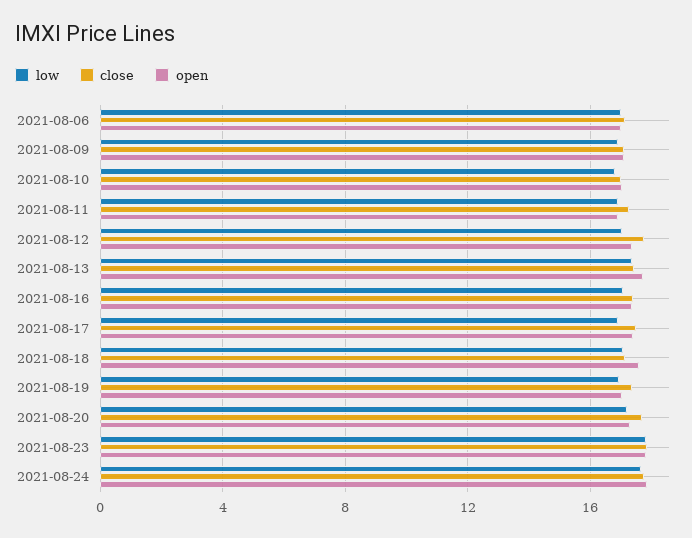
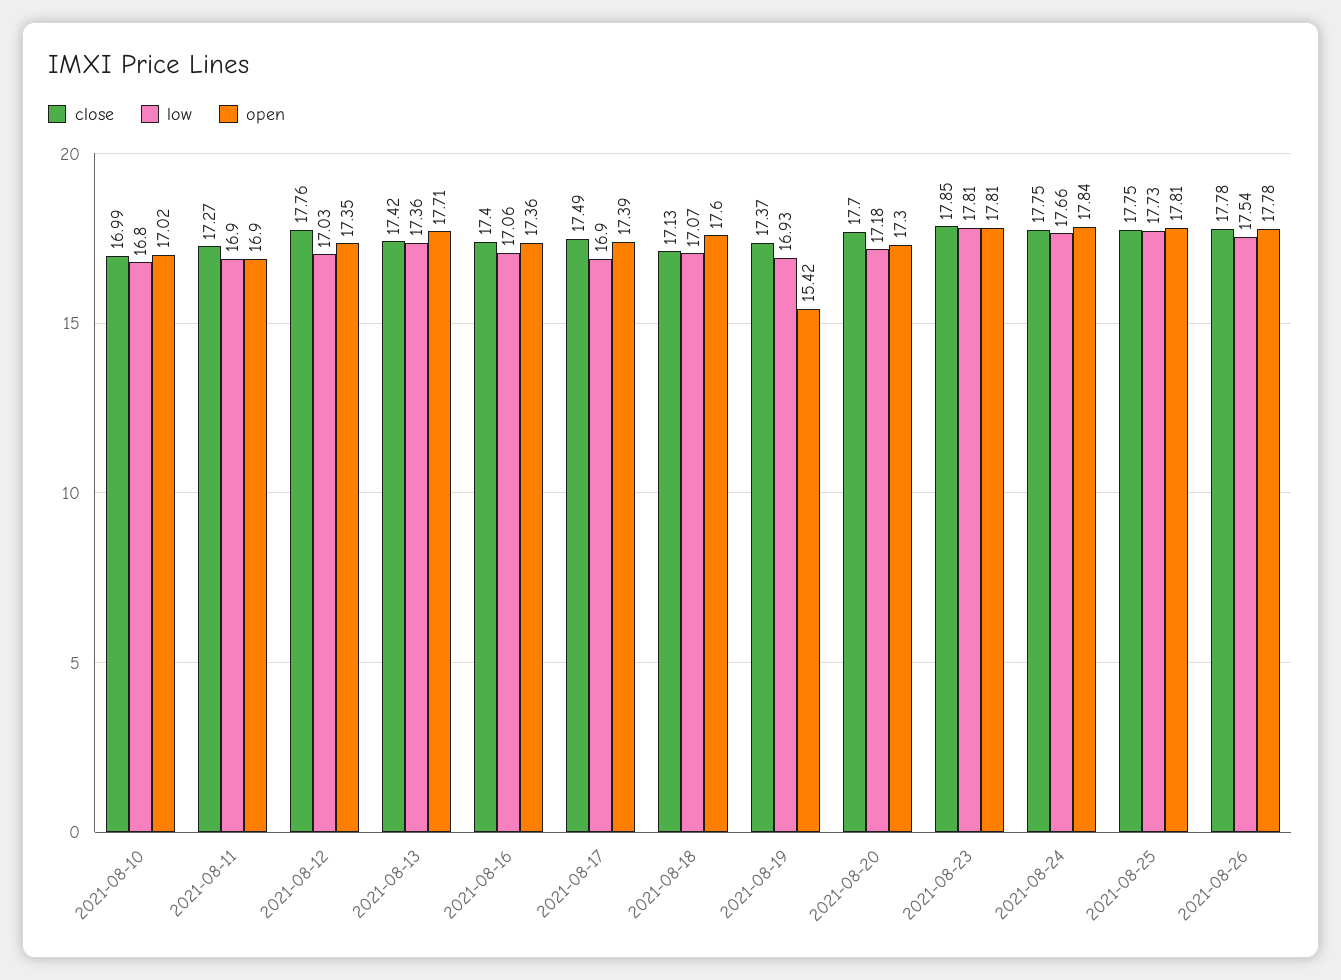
low, 2021-08-06: 17 -> none
close, 2021-08-06: 17 -> none
open, 2021-08-06: 17 -> none
low, 2021-08-09: 17 -> none
close, 2021-08-09: 17 -> none
open, 2021-08-09: 17 -> none
open, 2021-08-19: 17 -> 15.42
close, 2021-08-25: none -> 17.75
low, 2021-08-25: none -> 17.73
open, 2021-08-25: none -> 17.81
close, 2021-08-26: none -> 17.78
low, 2021-08-26: none -> 17.54
open, 2021-08-26: none -> 17.78

